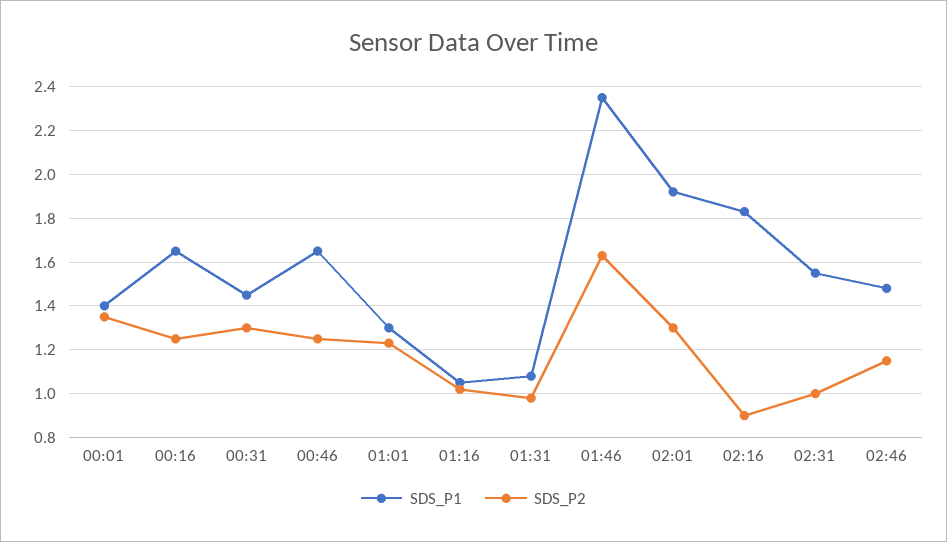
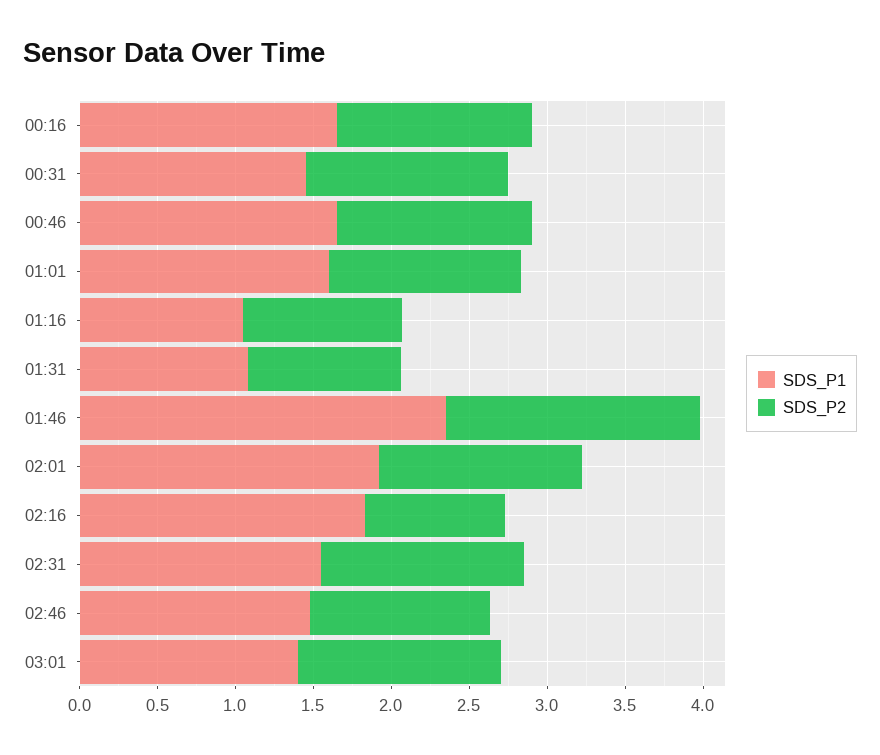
SDS_P1, 00:01: 1.4 -> none
SDS_P2, 00:01: 1.35 -> none
SDS_P1, 01:01: 1.3 -> 1.6
SDS_P2, 02:31: 1 -> 1.3
SDS_P1, 03:01: none -> 1.4
SDS_P2, 03:01: none -> 1.3

